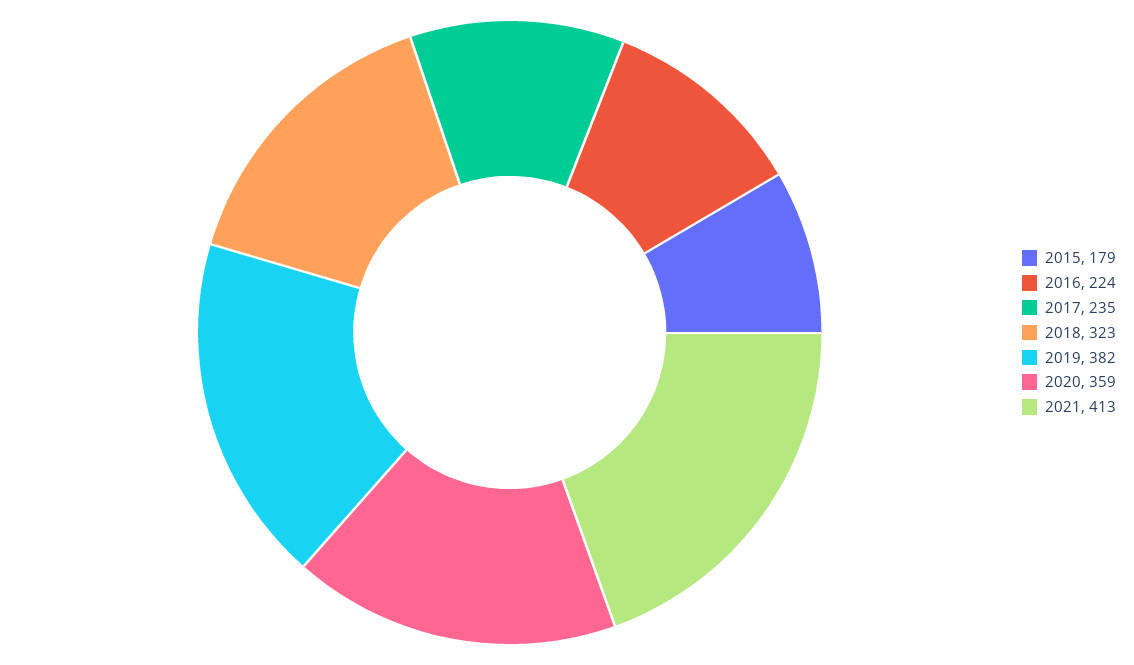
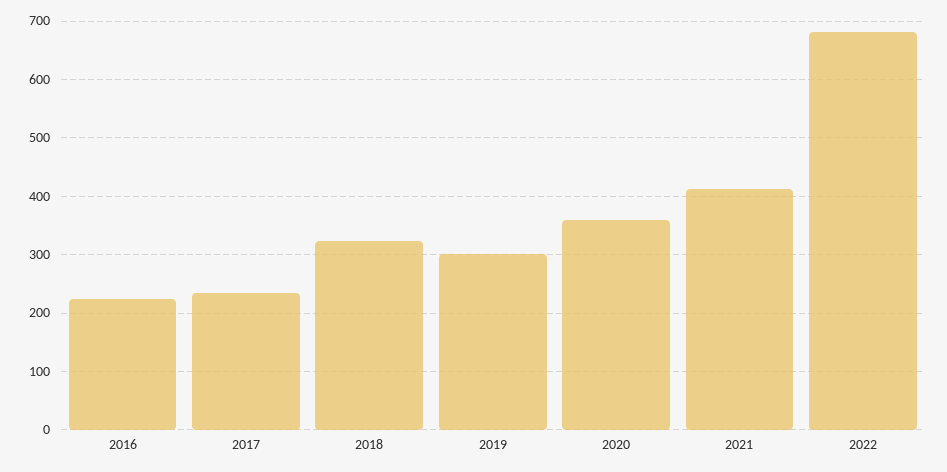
2015: 179 -> none
2019: 382 -> 300
2022: none -> 680

